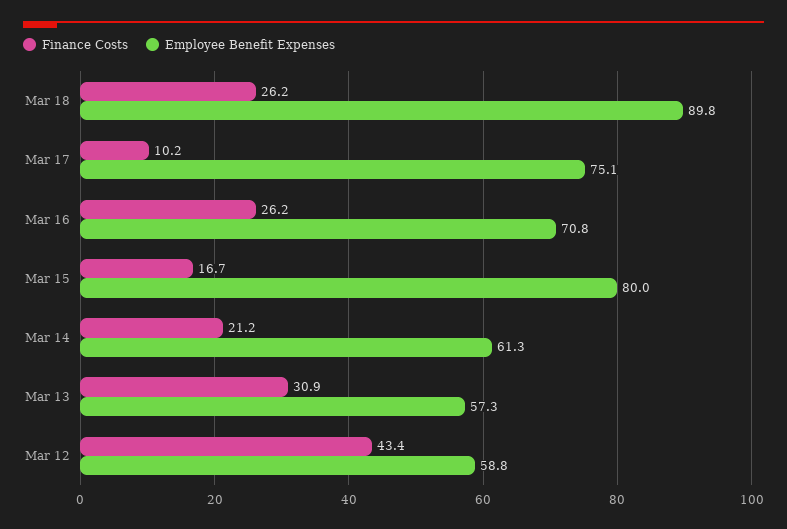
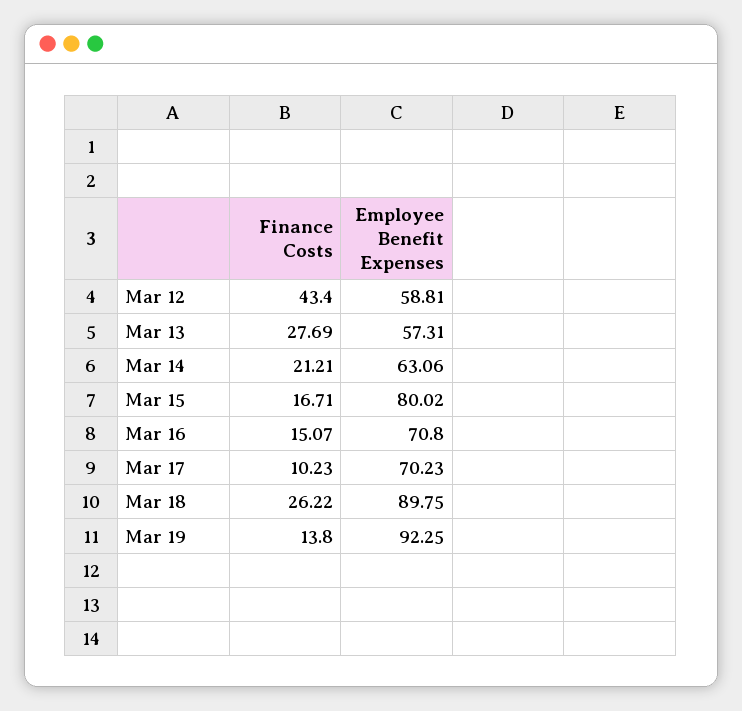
Employee Benefit Expenses, Mar 17: 75.1 -> 70.23
Finance Costs, Mar 16: 26.2 -> 15.07
Employee Benefit Expenses, Mar 14: 61.3 -> 63.06
Finance Costs, Mar 13: 30.9 -> 27.69
Finance Costs, Mar 19: none -> 13.8
Employee Benefit Expenses, Mar 19: none -> 92.25

